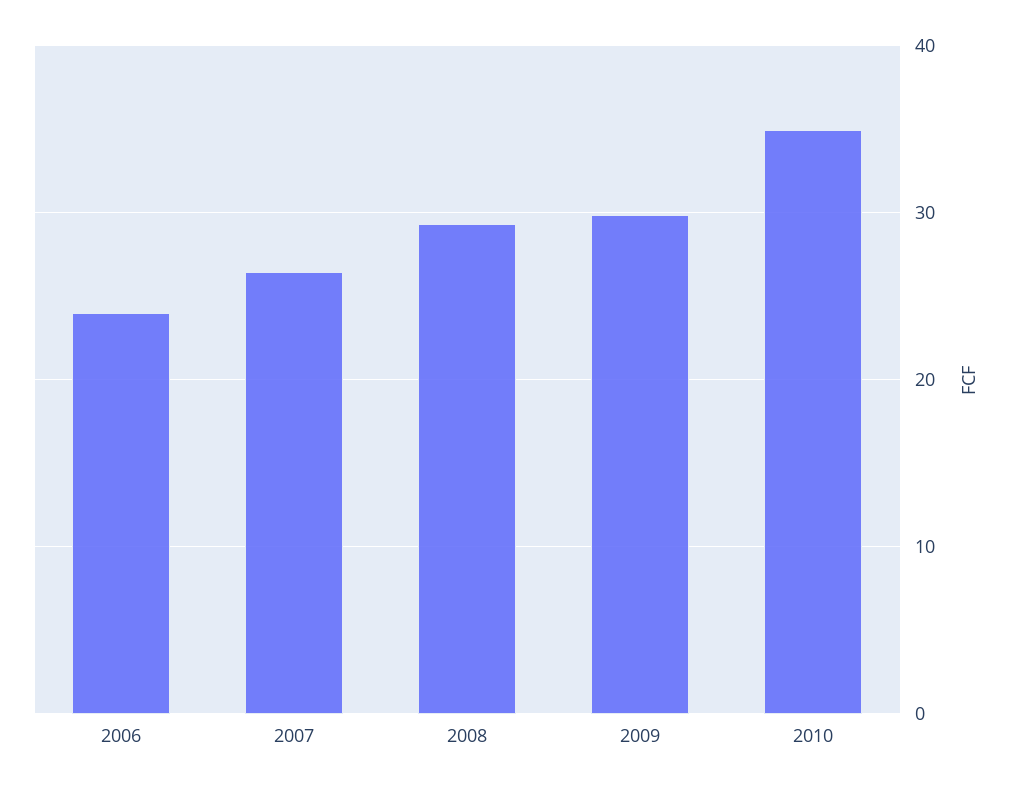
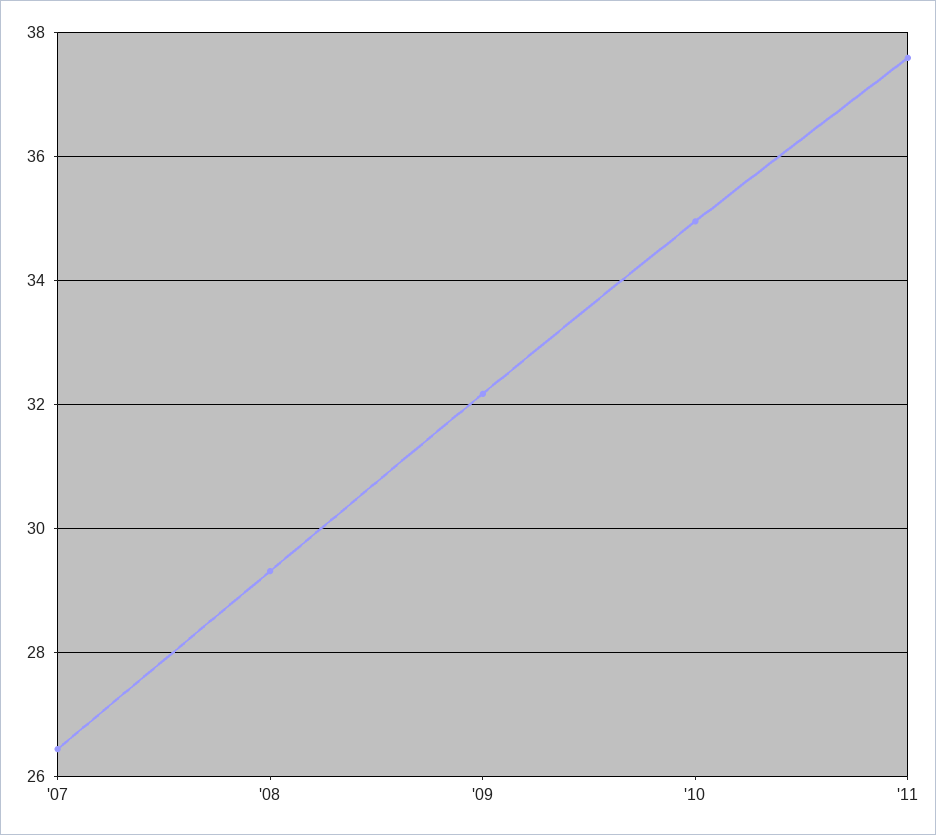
2006: 24 -> none
2009: 30 -> 32.2
'11: none -> 37.6

